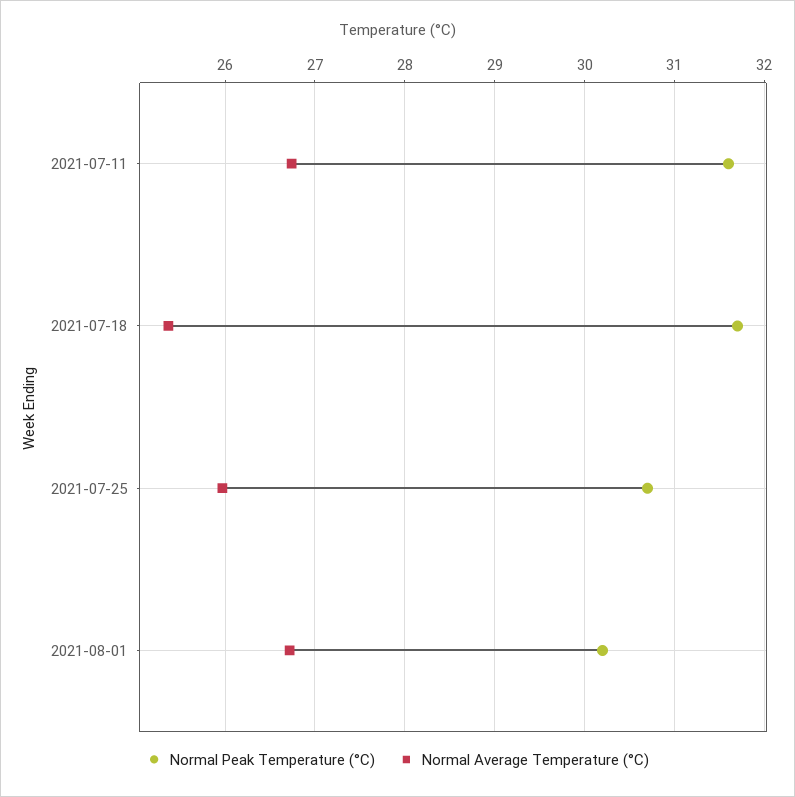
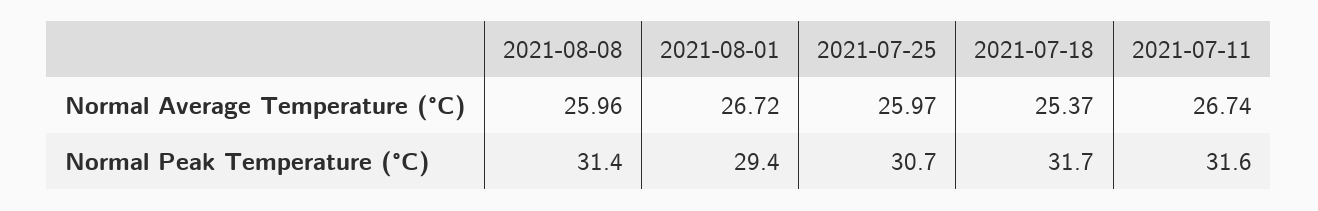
Normal Peak Temperature (°C), 2021-08-01: 30.2 -> 29.4
Normal Average Temperature (°C), 2021-08-08: none -> 25.96
Normal Peak Temperature (°C), 2021-08-08: none -> 31.4

